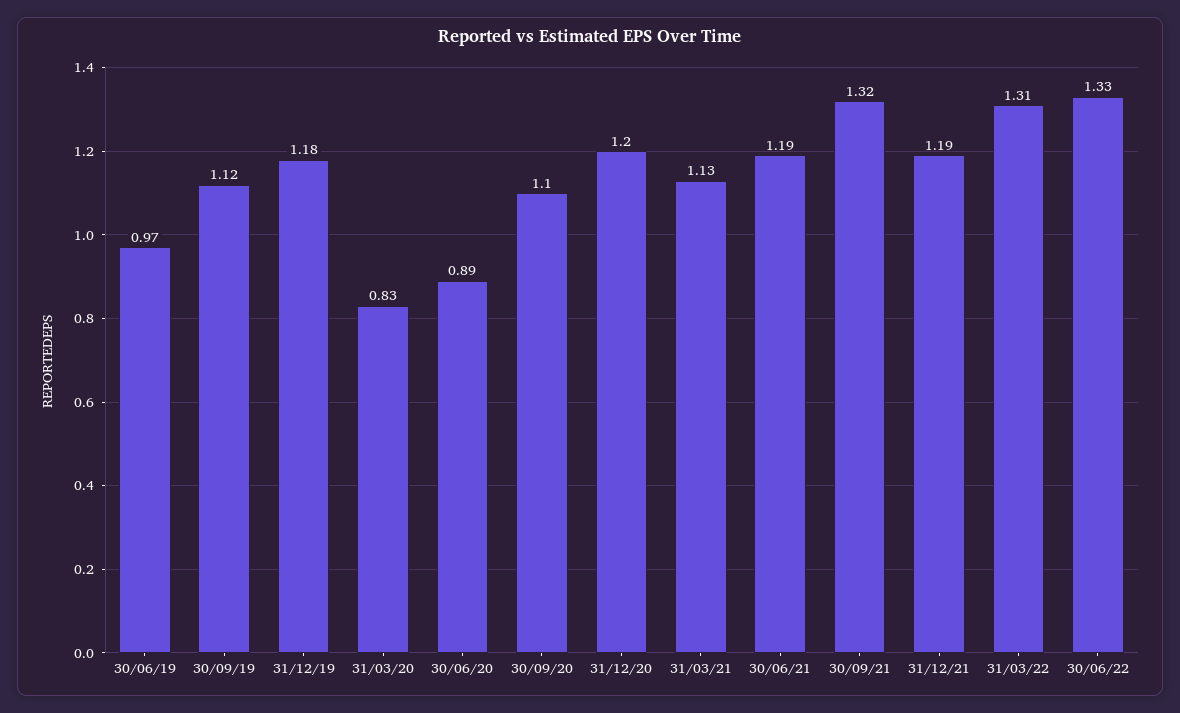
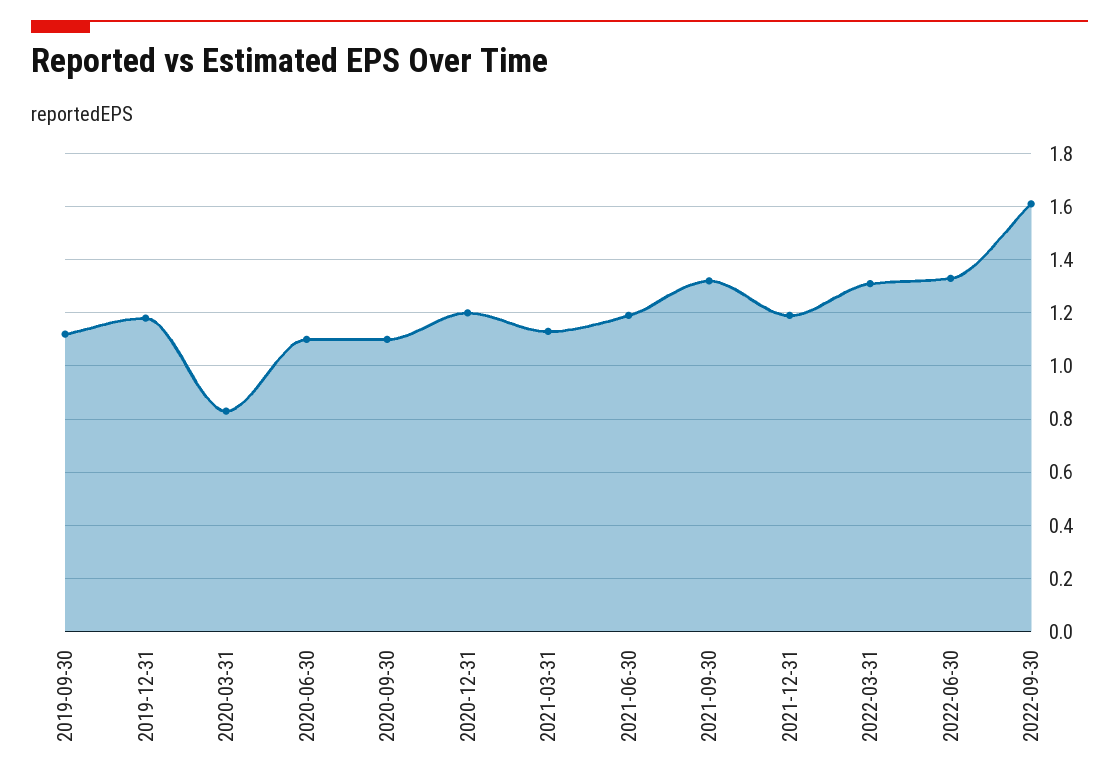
30/06/19: 0.97 -> none
30/06/20: 0.89 -> 1.1
2022-09-30: none -> 1.6

